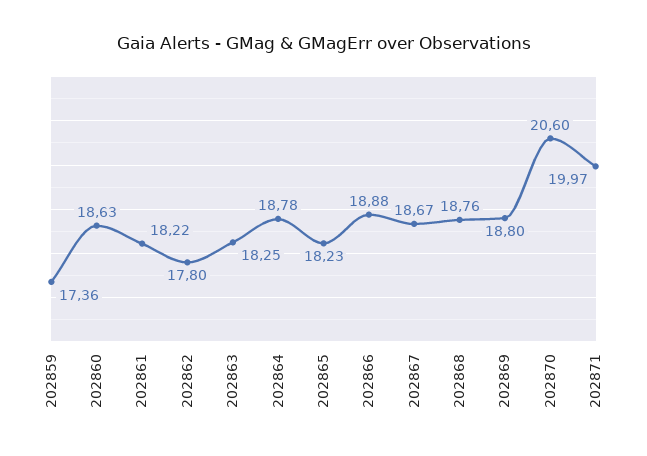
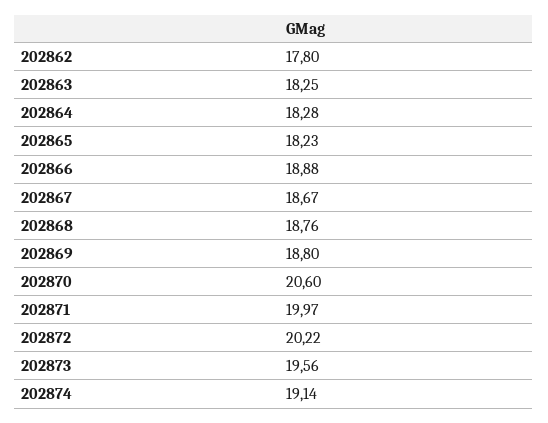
202859: 17.36 -> none
202860: 18.63 -> none
202861: 18.22 -> none
202864: 18.78 -> 18.28
202872: none -> 20.22
202873: none -> 19.56
202874: none -> 19.14

